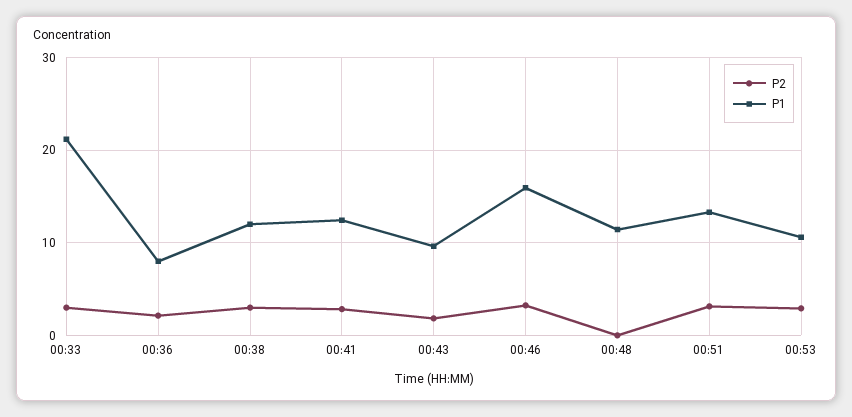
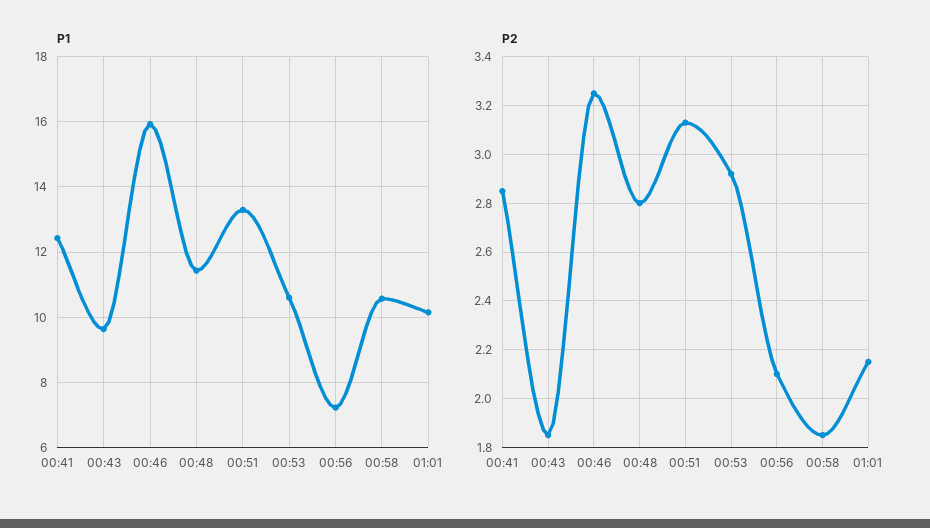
P2, 00:33: 3 -> none
P1, 00:33: 21 -> none
P2, 00:36: 2 -> none
P1, 00:36: 8 -> none
P2, 00:38: 3 -> none
P1, 00:38: 12 -> none
P2, 00:48: 0 -> 2.8
P1, 00:56: none -> 7.2
P1, 00:58: none -> 10.6
P1, 01:01: none -> 10.2
P2, 00:56: none -> 2.1
P2, 00:58: none -> 1.85
P2, 01:01: none -> 2.15

